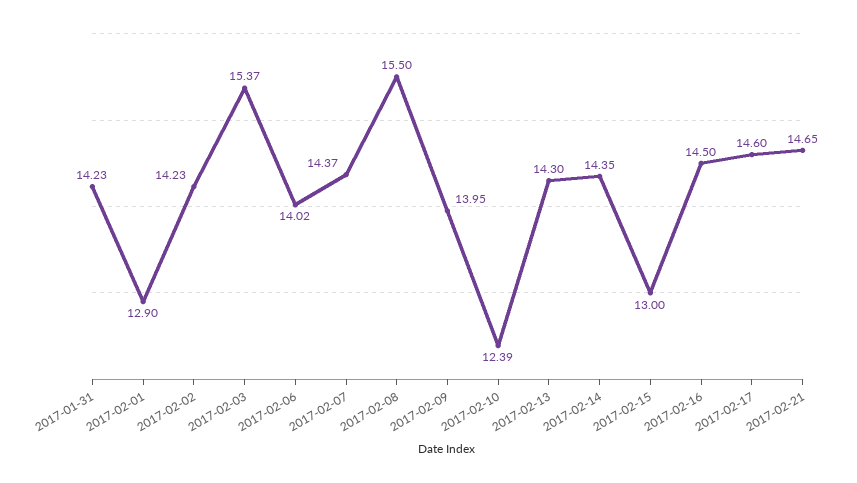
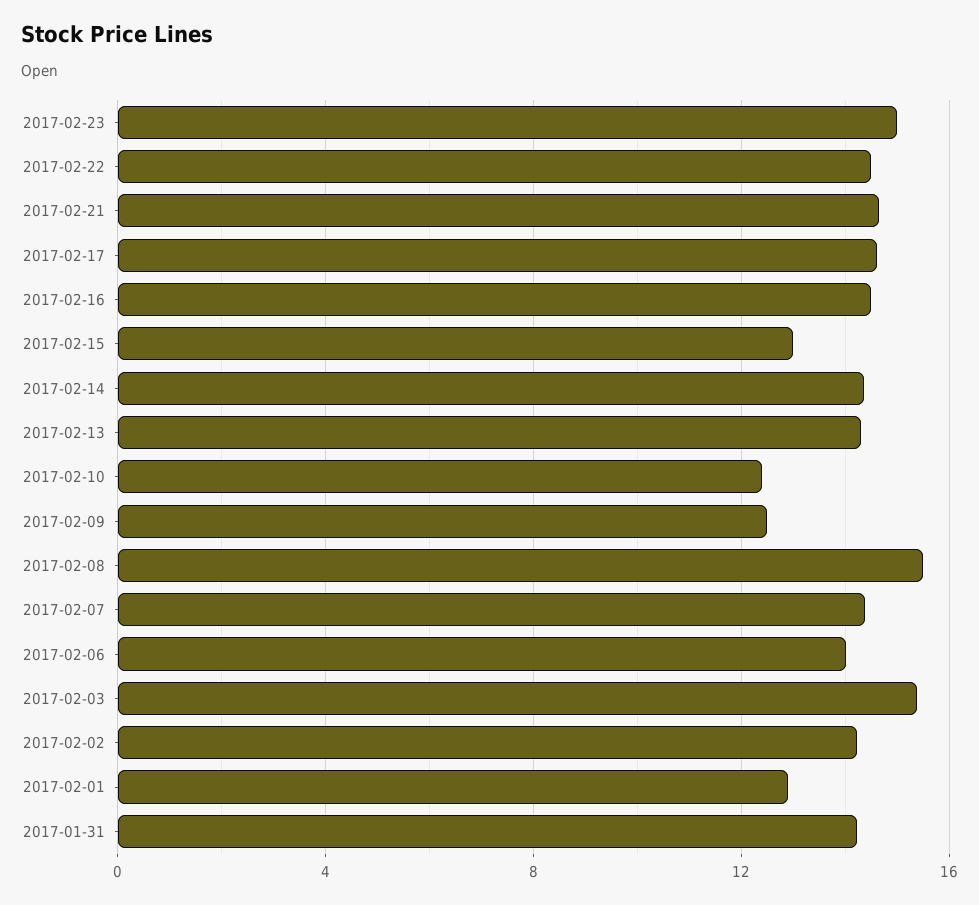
2017-02-09: 13.95 -> 12.5
2017-02-23: none -> 15
2017-02-22: none -> 14.5

